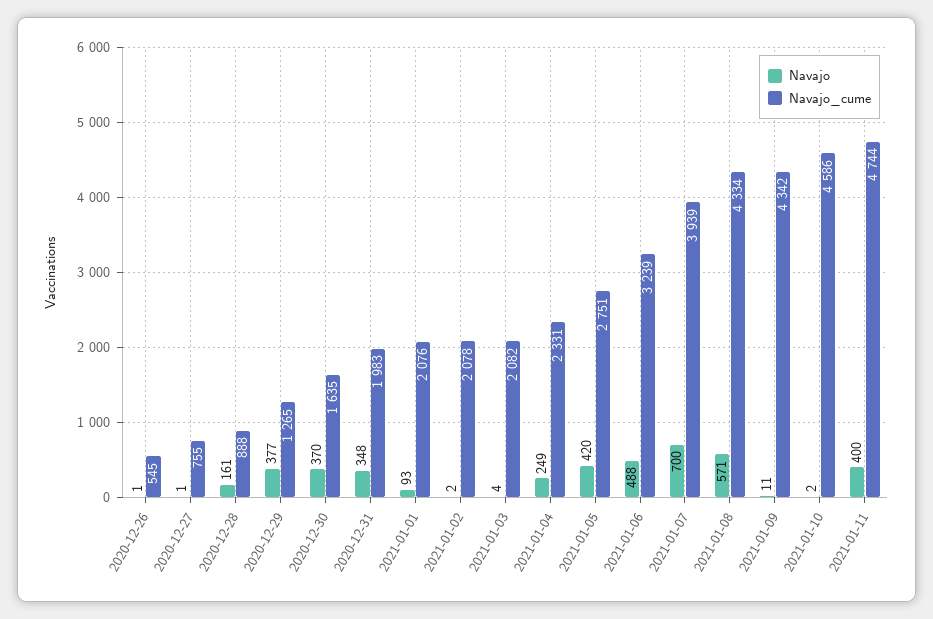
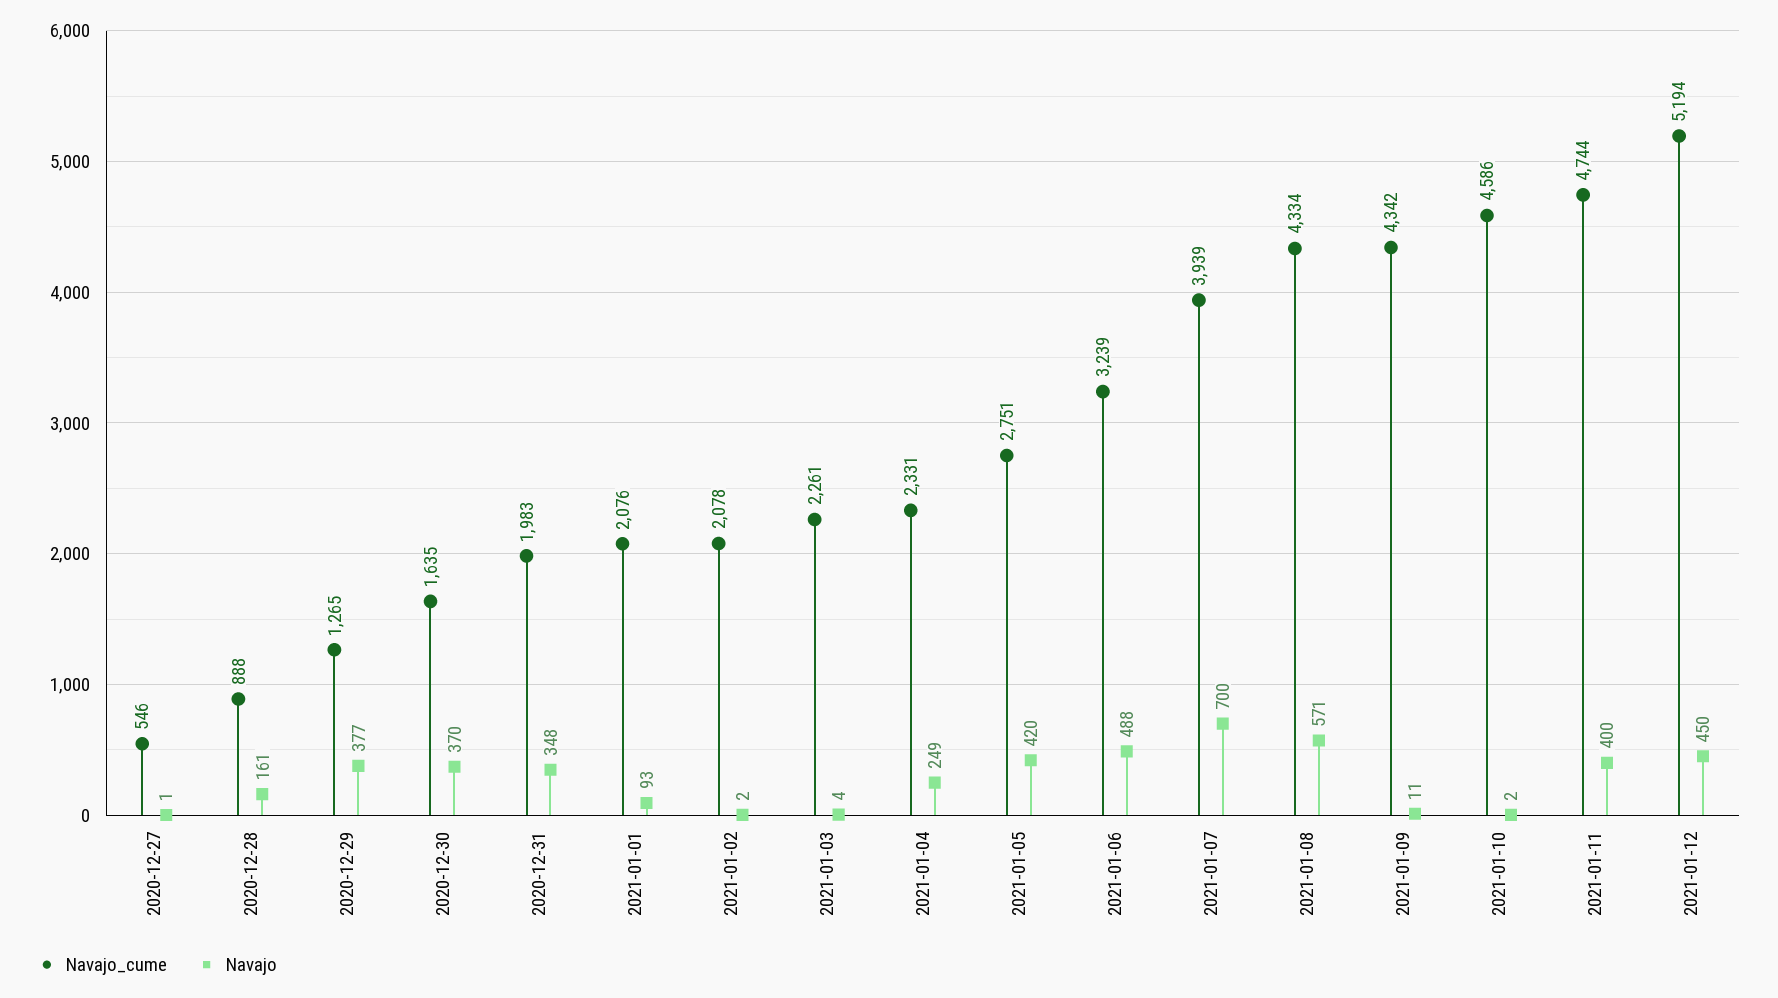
Navajo, 2020-12-26: 1 -> none
Navajo_cume, 2020-12-26: 545 -> none
Navajo_cume, 2020-12-27: 755 -> 546
Navajo_cume, 2021-01-03: 2082 -> 2261
Navajo_cume, 2021-01-12: none -> 5194
Navajo, 2021-01-12: none -> 450

